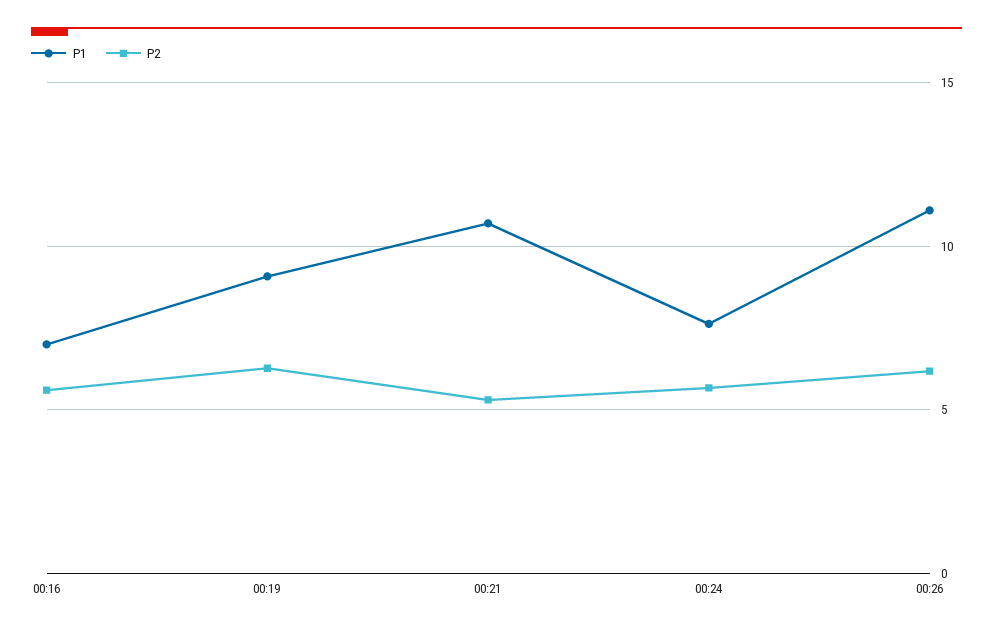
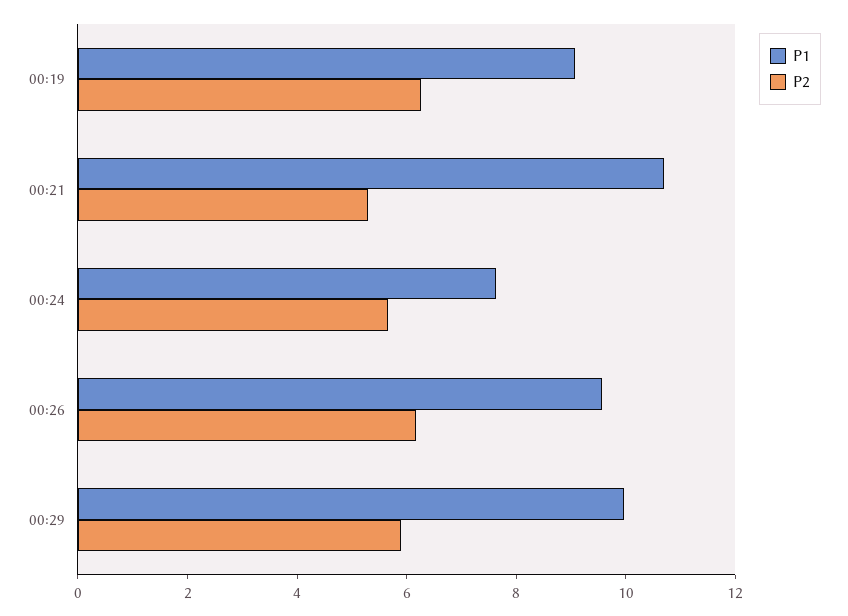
P1, 00:16: 7 -> none
P2, 00:16: 5.5 -> none
P1, 00:26: 11 -> 9.5
P1, 00:29: none -> 10
P2, 00:29: none -> 6

